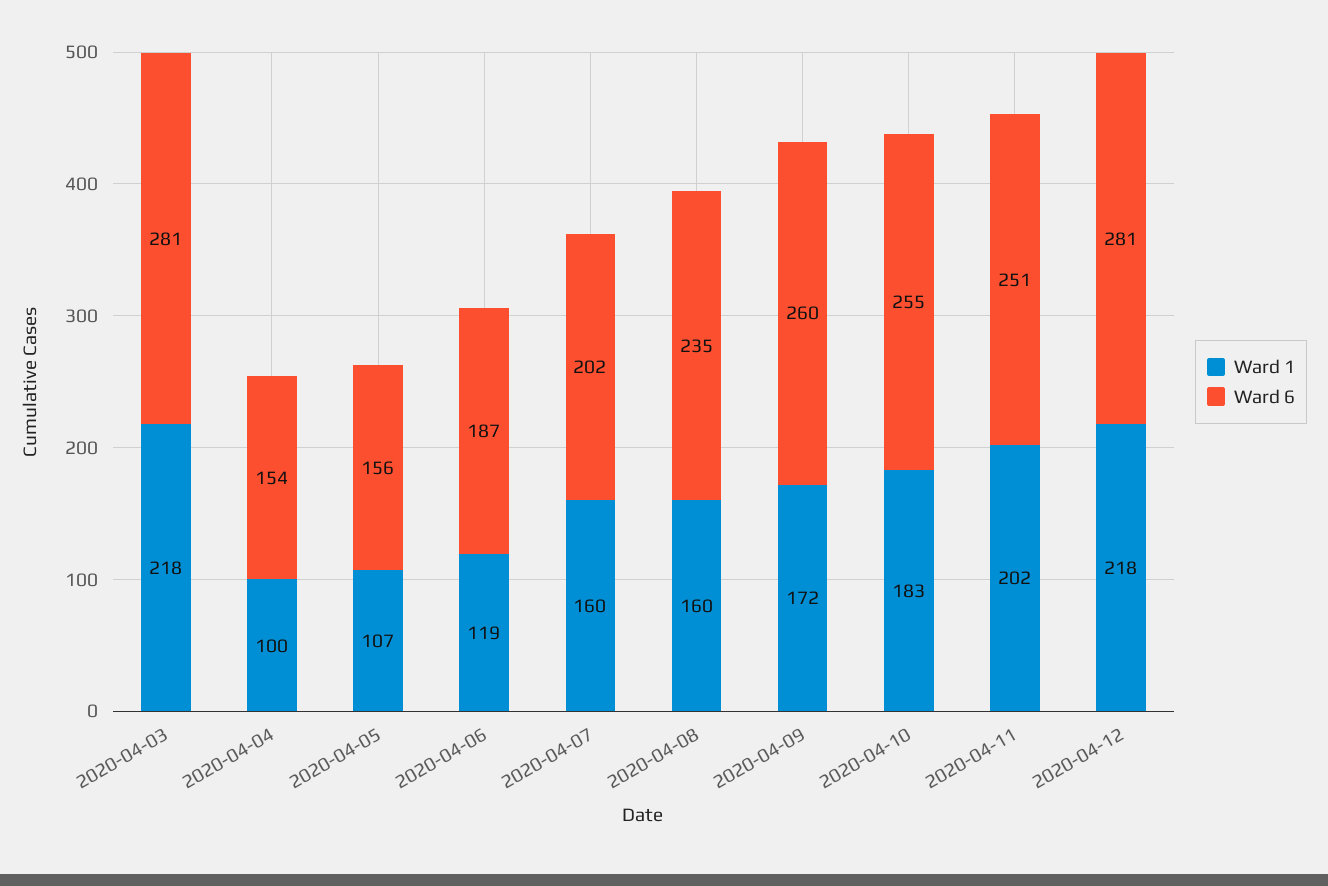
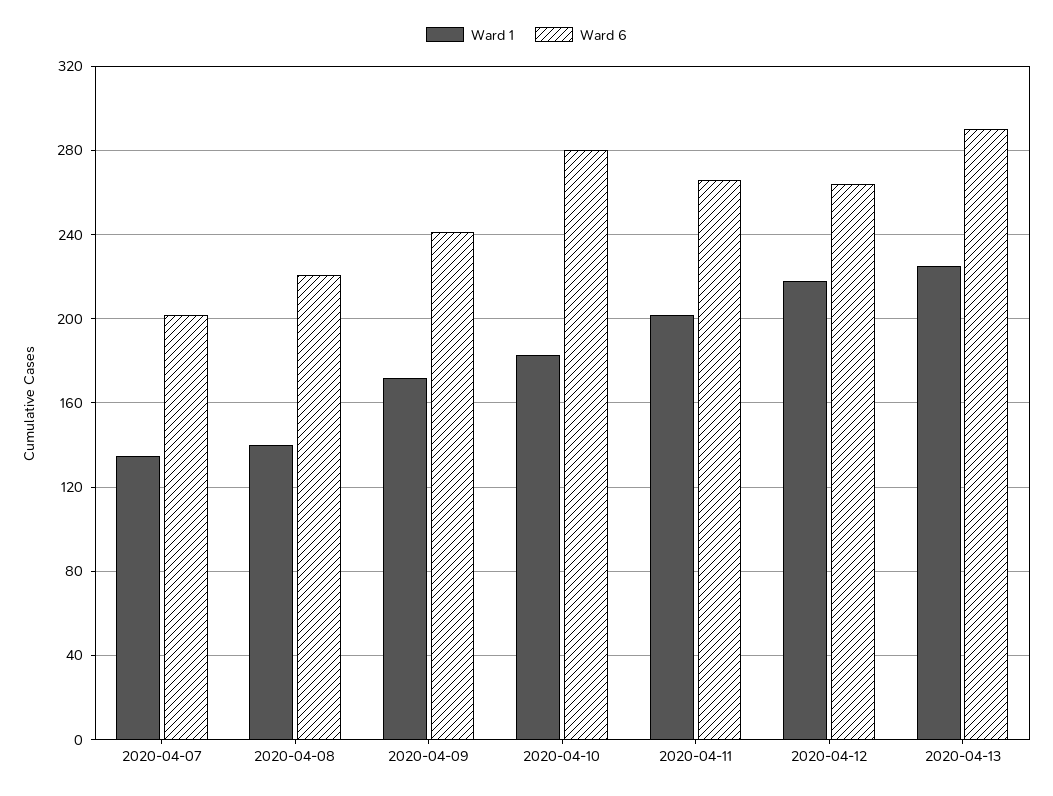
Ward 1, 2020-04-03: 218 -> none
Ward 6, 2020-04-03: 281 -> none
Ward 1, 2020-04-04: 100 -> none
Ward 6, 2020-04-04: 154 -> none
Ward 1, 2020-04-05: 107 -> none
Ward 6, 2020-04-05: 156 -> none
Ward 1, 2020-04-06: 119 -> none
Ward 6, 2020-04-06: 187 -> none
Ward 1, 2020-04-07: 160 -> 135
Ward 1, 2020-04-08: 160 -> 140
Ward 6, 2020-04-08: 235 -> 220
Ward 6, 2020-04-09: 260 -> 240
Ward 6, 2020-04-10: 255 -> 280
Ward 6, 2020-04-11: 251 -> 265
Ward 6, 2020-04-12: 281 -> 265
Ward 1, 2020-04-13: none -> 225
Ward 6, 2020-04-13: none -> 290

